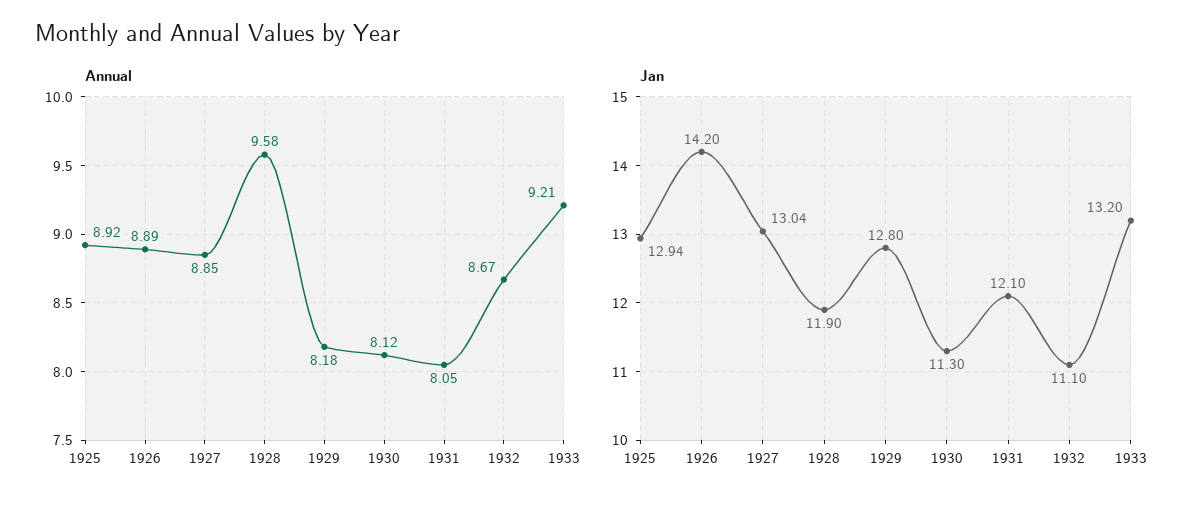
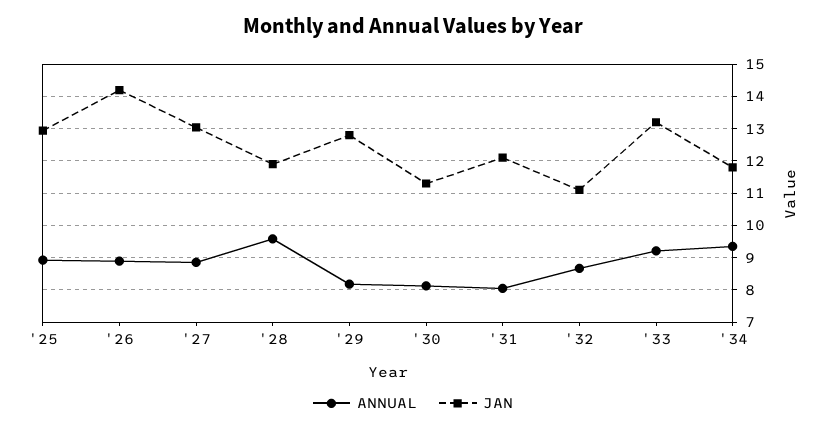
Annual, '34: none -> 9.4
Jan, '34: none -> 11.8

